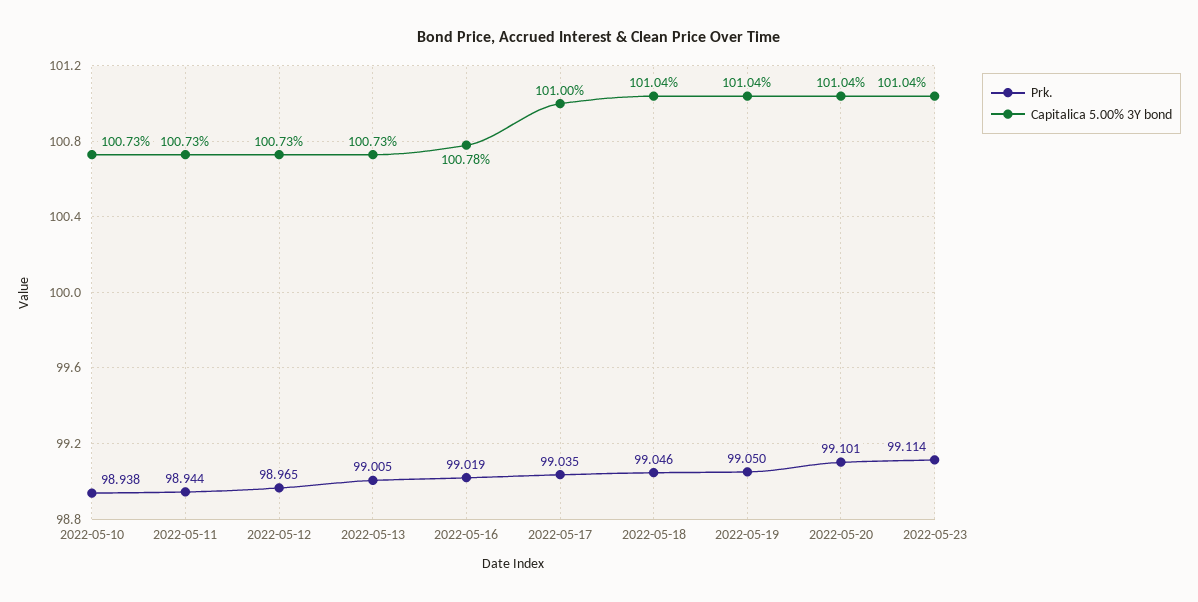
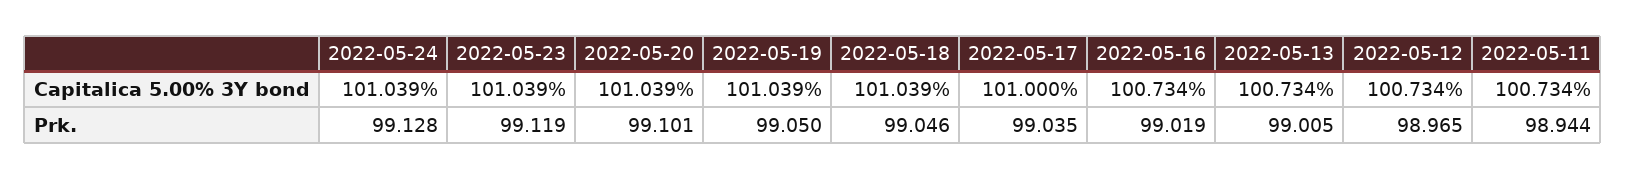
Prk., 2022-05-10: 98.938 -> none
Capitalica 5.00% 3Y bond, 2022-05-10: 100.73 -> none
Capitalica 5.00% 3Y bond, 2022-05-16: 100.78 -> 100.734
Prk., 2022-05-23: 99.114 -> 99.119
Capitalica 5.00% 3Y bond, 2022-05-24: none -> 101.039
Prk., 2022-05-24: none -> 99.128

